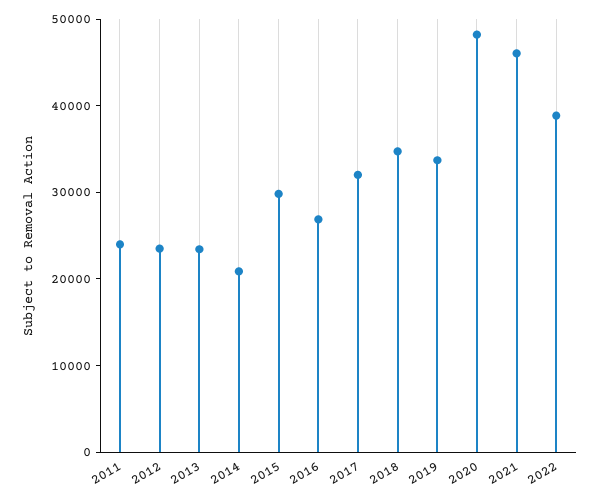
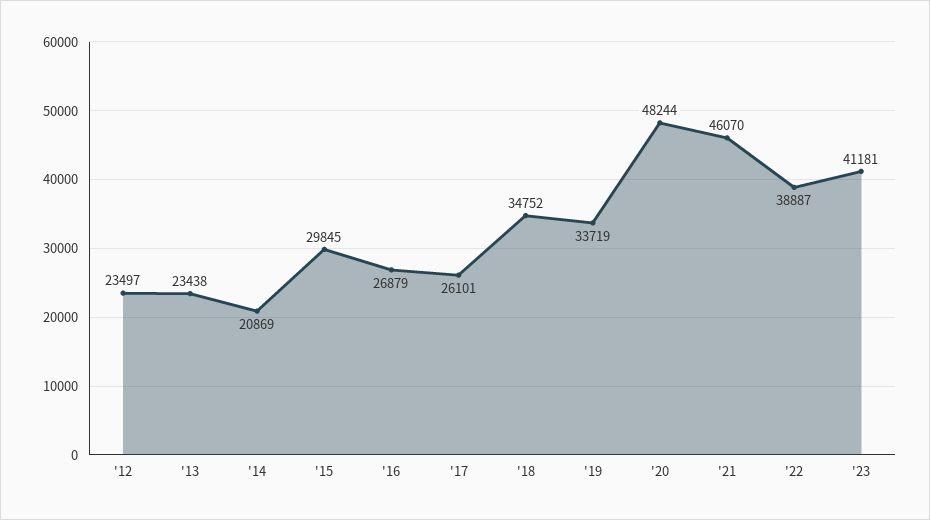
2011: 24000 -> none
2017: 32000 -> 26101
'23: none -> 41181

